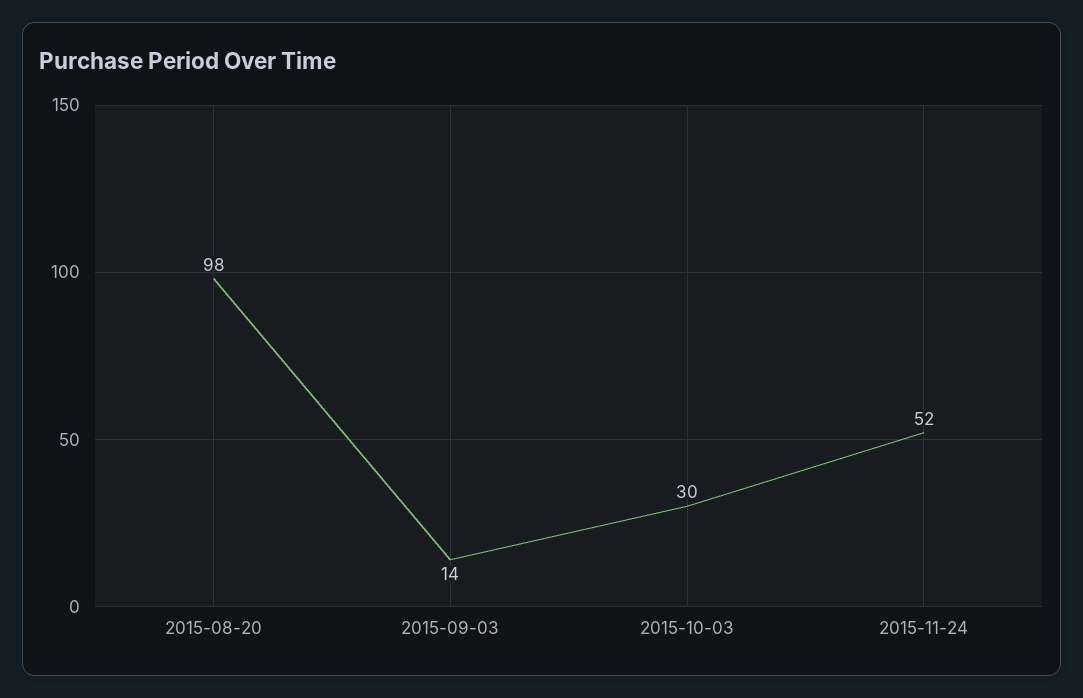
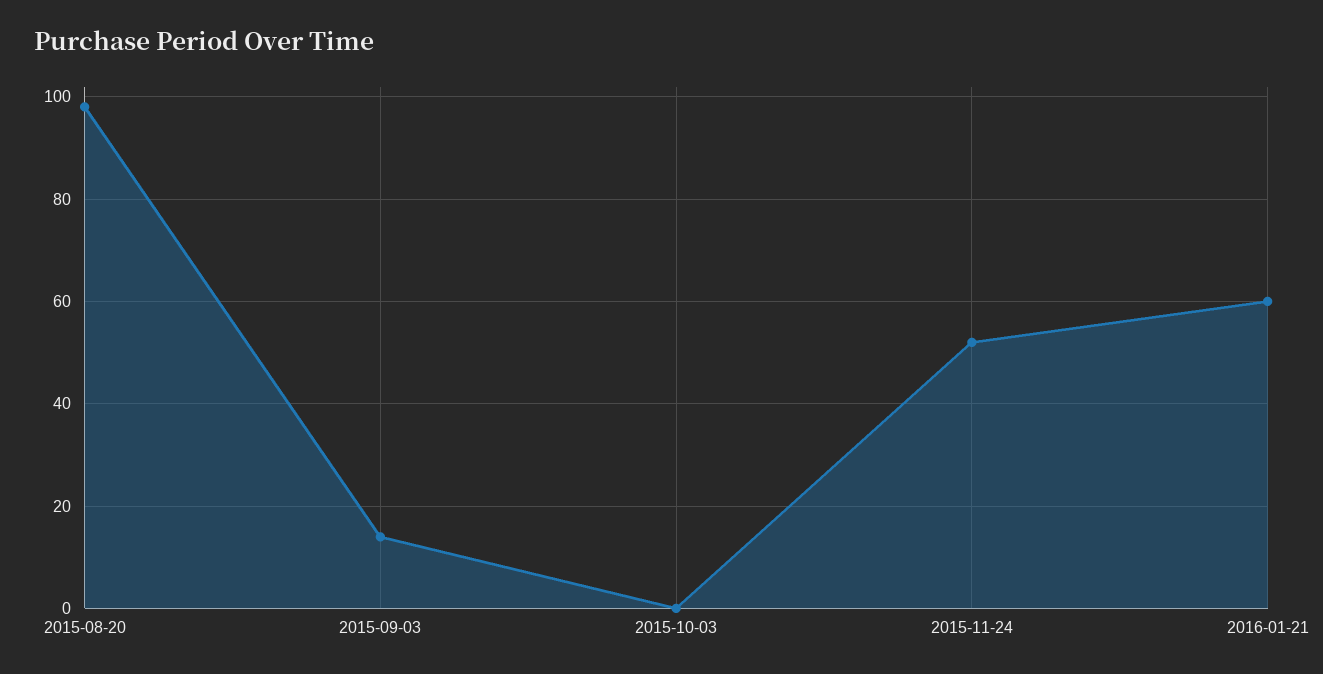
2015-10-03: 30 -> 0
2016-01-21: none -> 60

